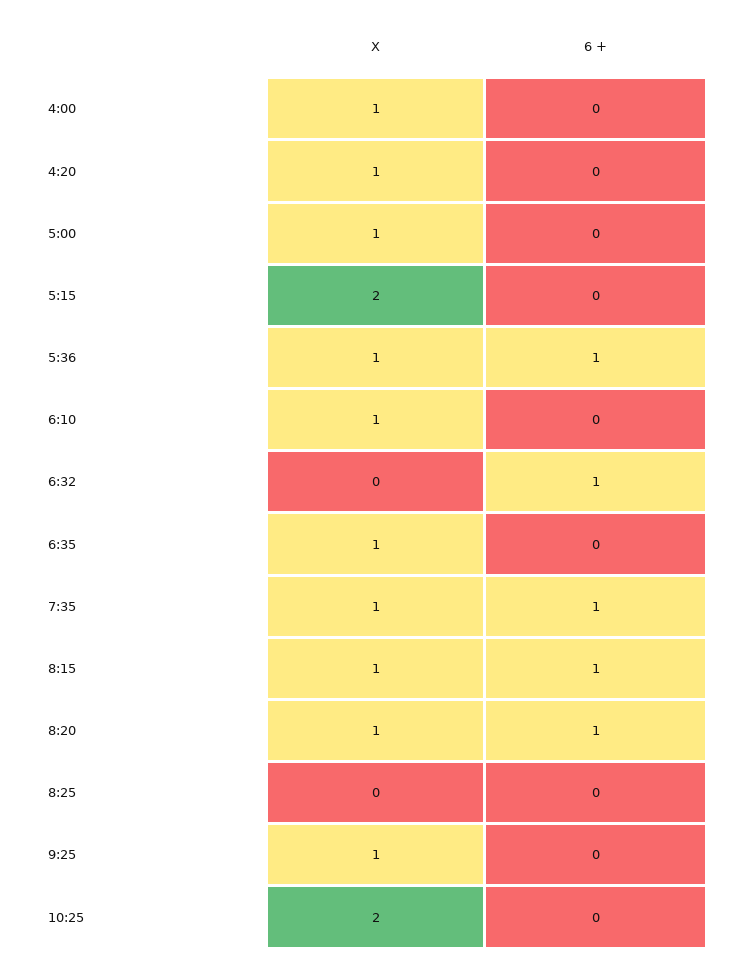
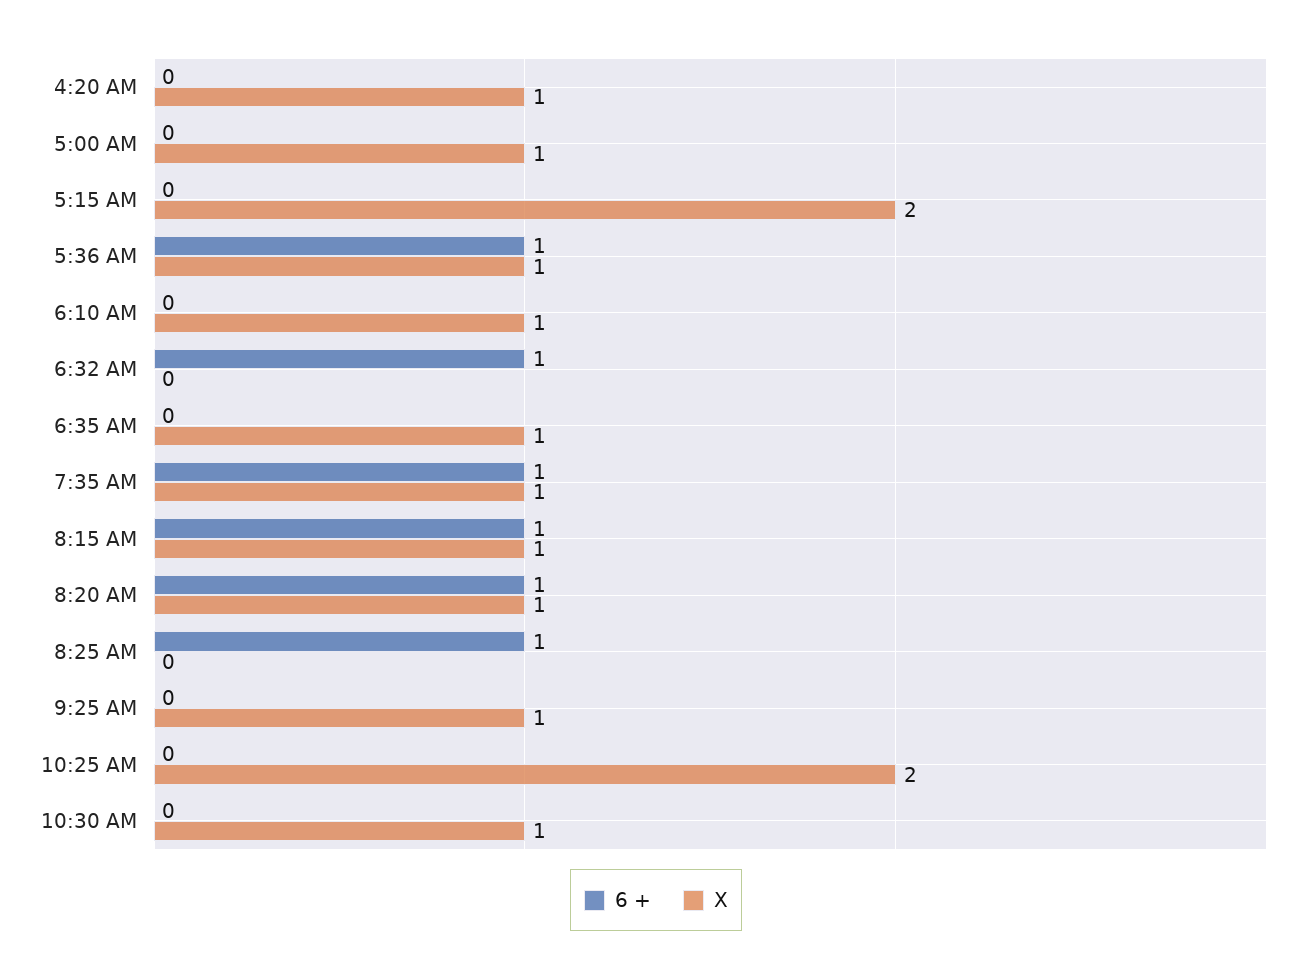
X, 4:00: 1 -> none
6 +, 4:00: 0 -> none
6 +, 8:25: 0 -> 1
6 +, 10:30 AM: none -> 0
X, 10:30 AM: none -> 1

